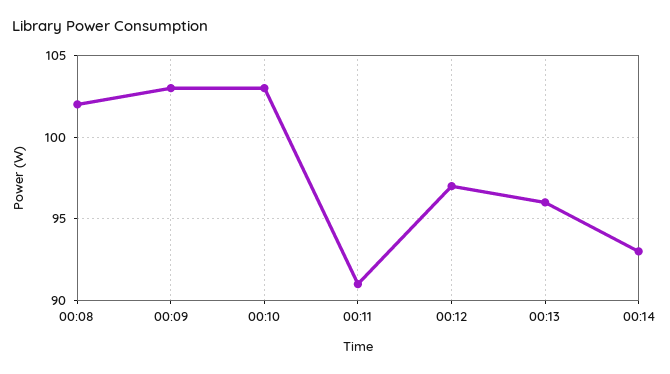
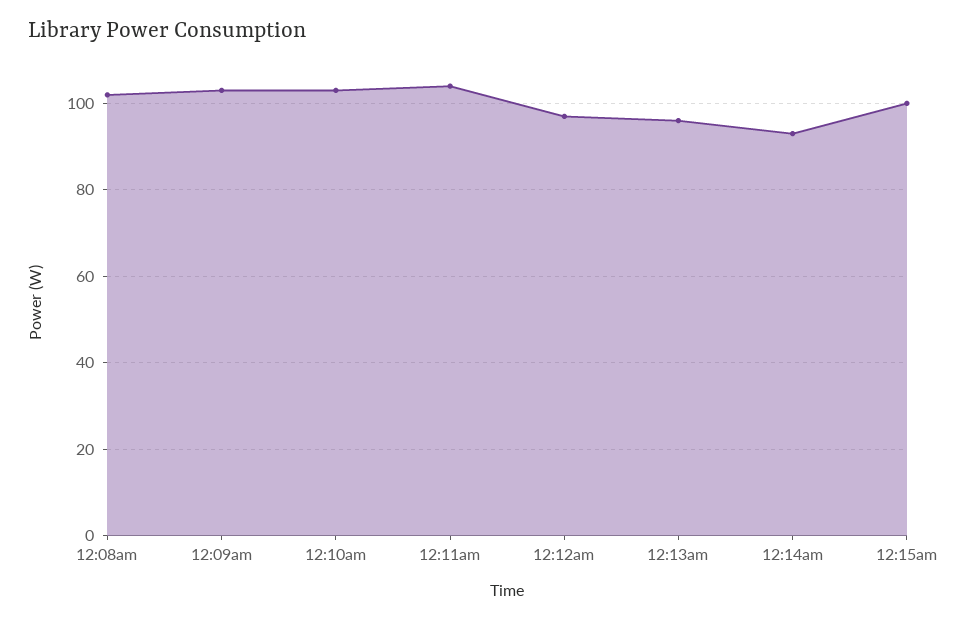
00:11: 91 -> 105
12:15am: none -> 100

